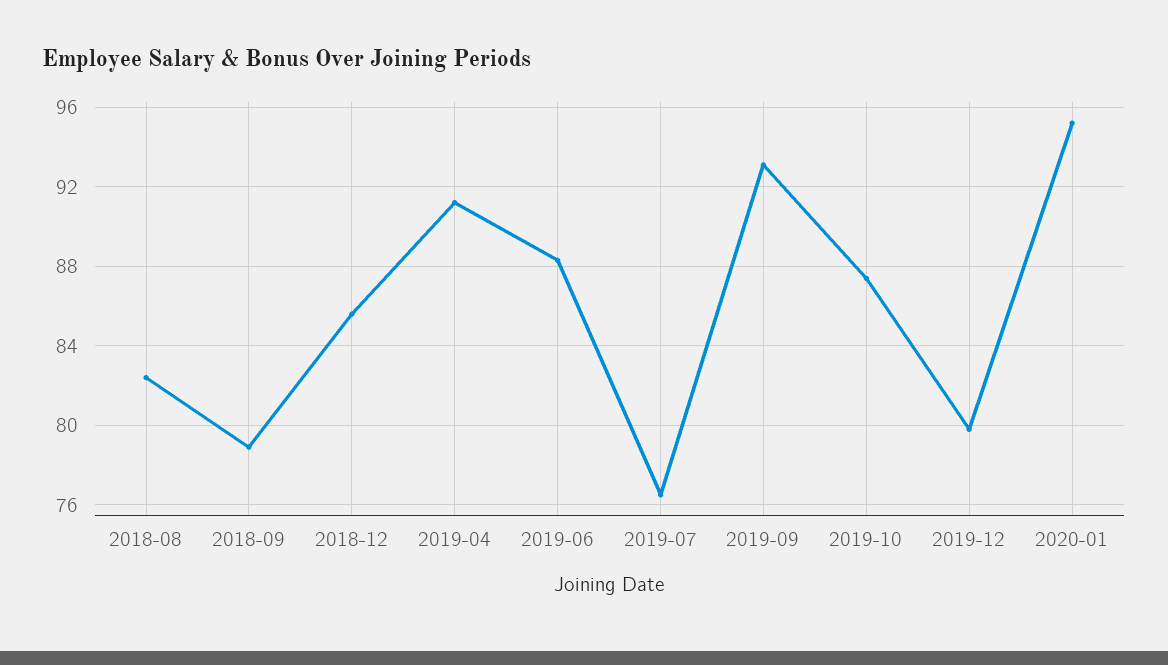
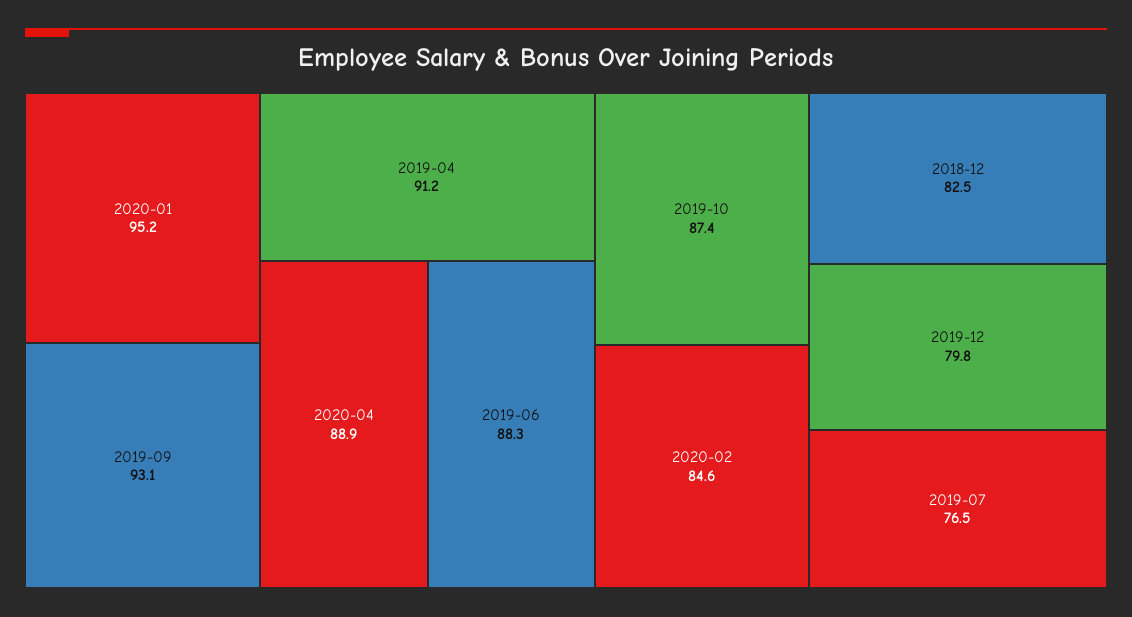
2018-08: 82.5 -> none
2018-09: 79 -> none
2018-12: 85.5 -> 82.5
2020-04: none -> 88.9
2020-02: none -> 84.6

